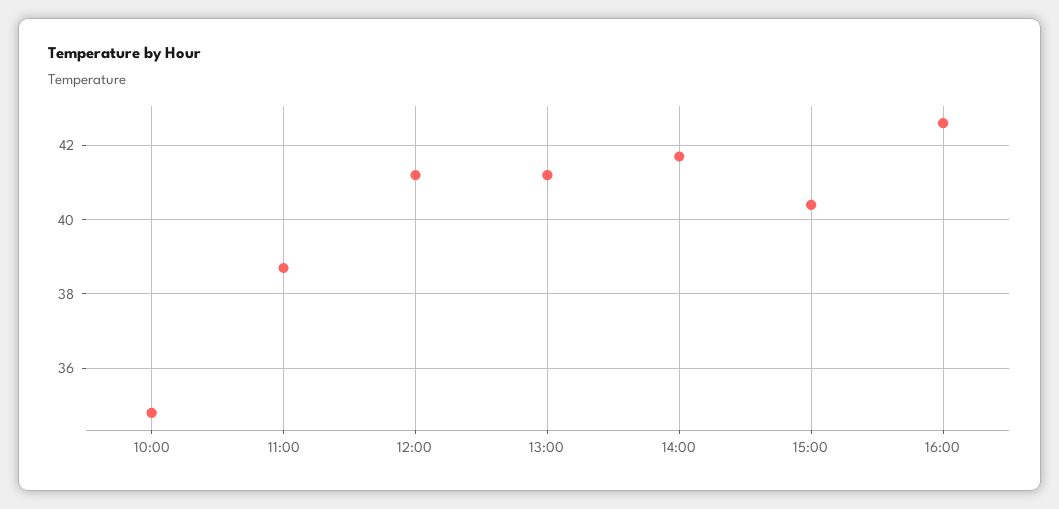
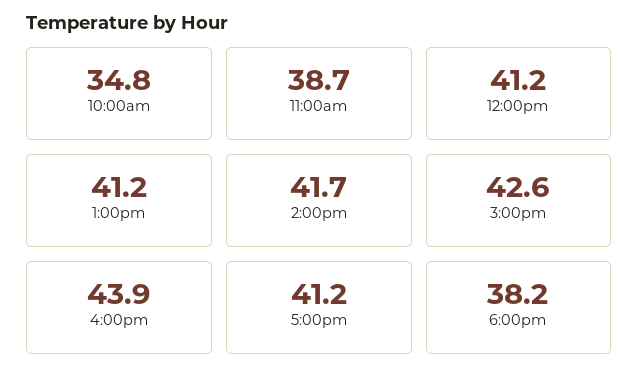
15:00: 40.5 -> 42.6
16:00: 42.5 -> 43.9
5:00pm: none -> 41.2
6:00pm: none -> 38.2

